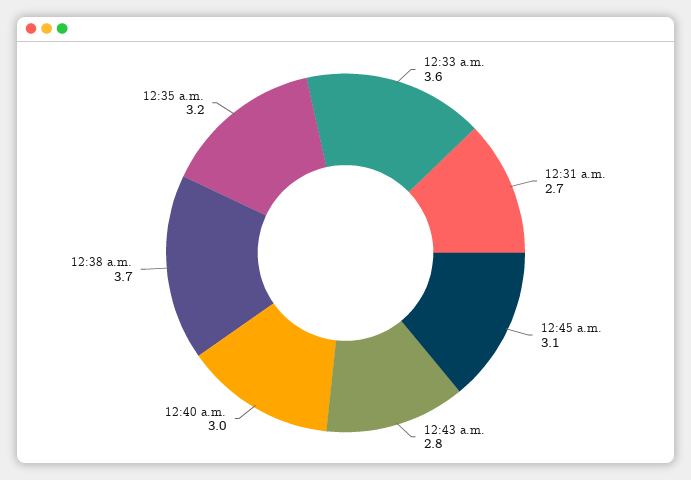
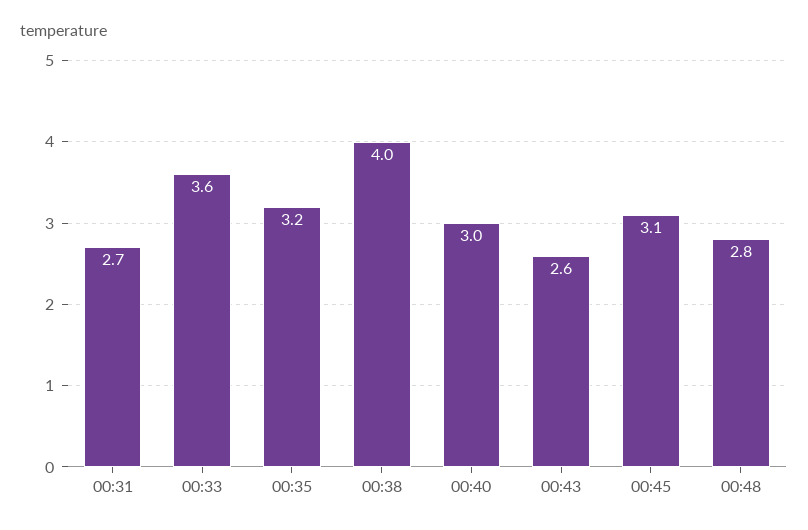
12:43 a.m.: 2.8 -> 2.6
12:38 a.m.: 3.7 -> 4
00:48: none -> 2.8

